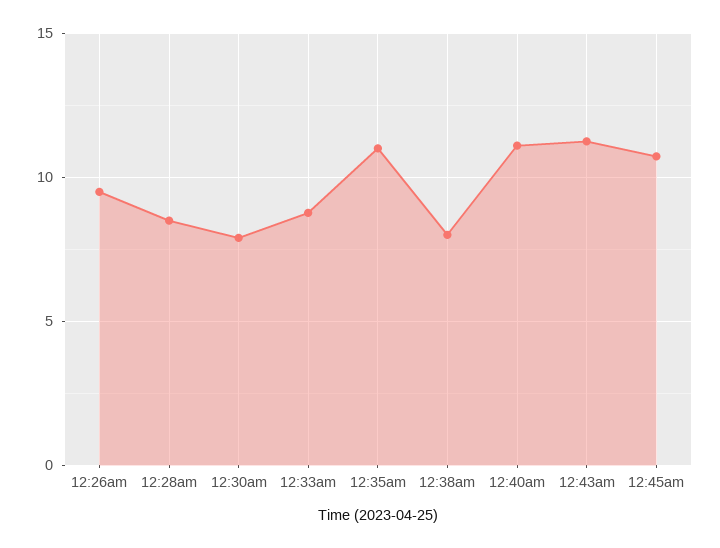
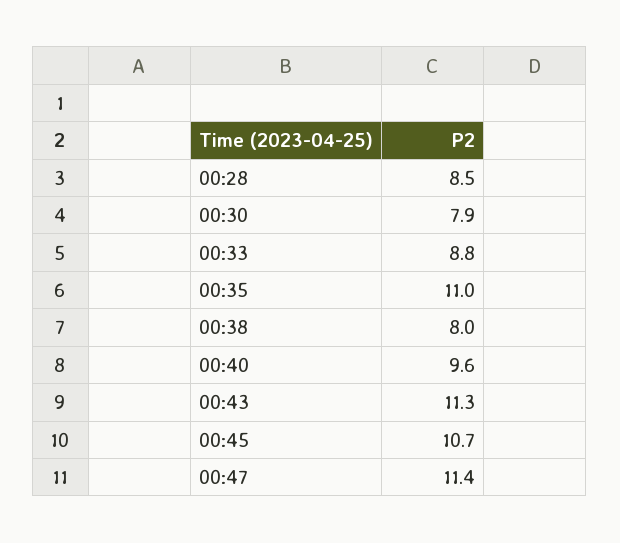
12:26am: 9.5 -> none
12:40am: 11 -> 9.6
00:47: none -> 11.4

